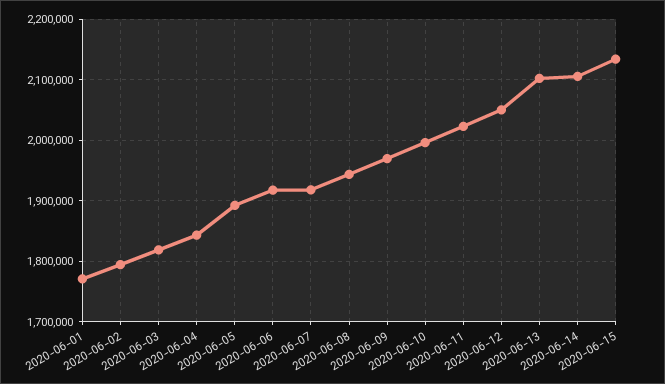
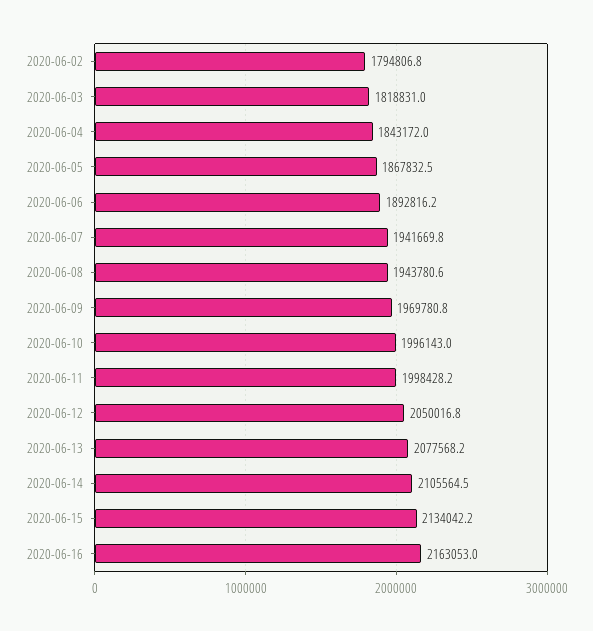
2020-06-01: 1770000 -> none
2020-06-05: 1890000 -> 1867832.5
2020-06-06: 1920000 -> 1892816.2
2020-06-07: 1920000 -> 1941669.8
2020-06-11: 2020000 -> 1998428.2
2020-06-13: 2100000 -> 2077568.2
2020-06-16: none -> 2163053

